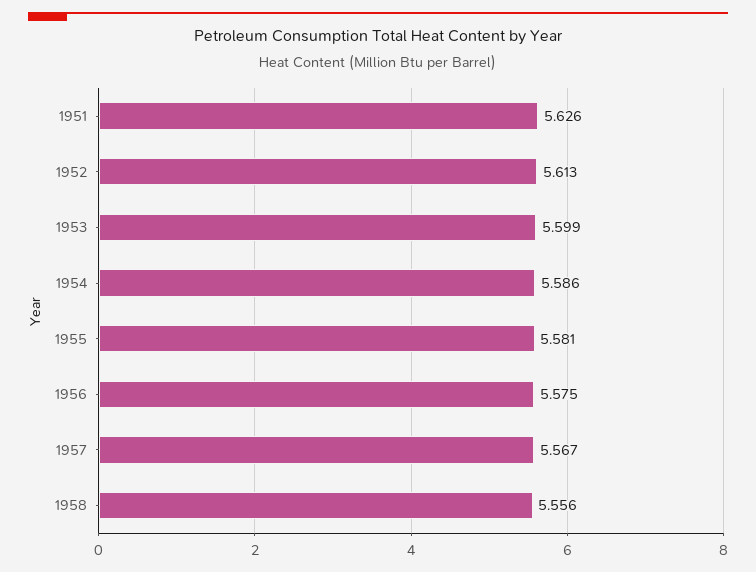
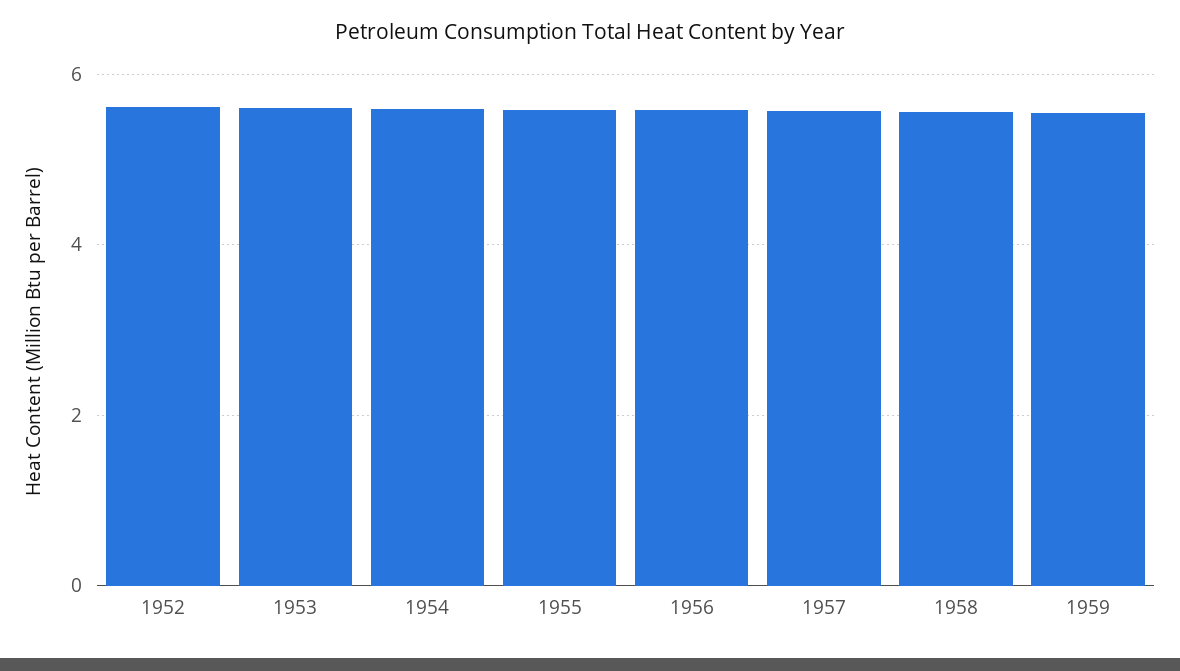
1951: 5.626 -> none
1959: none -> 5.6

